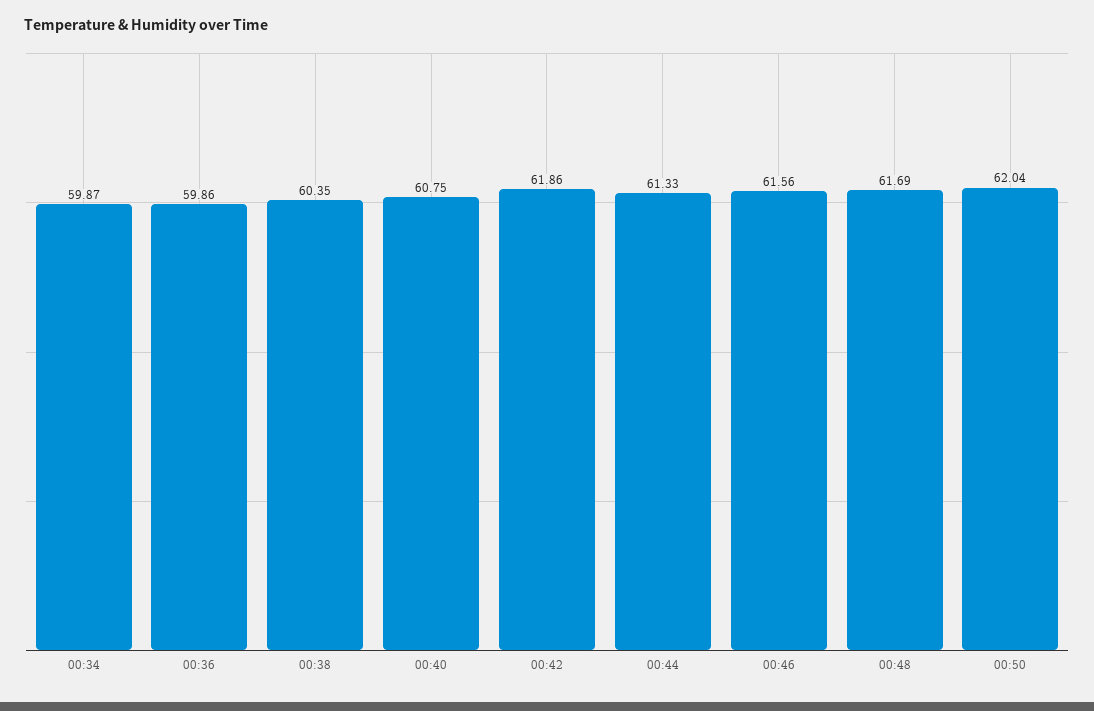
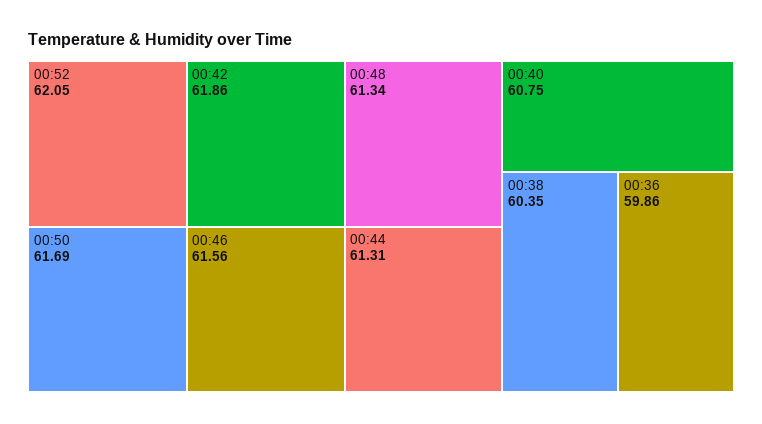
00:34: 59.87 -> none
00:44: 61.33 -> 61.31
00:48: 61.69 -> 61.34
00:50: 62.04 -> 61.69
00:52: none -> 62.05

